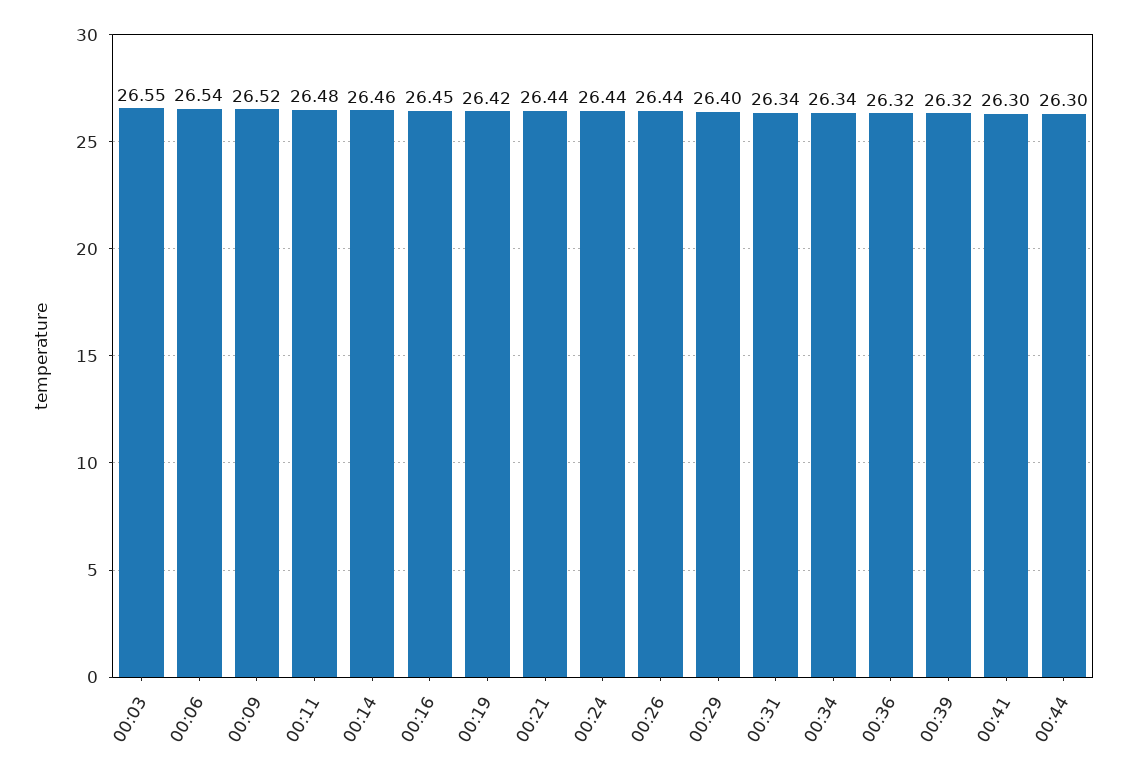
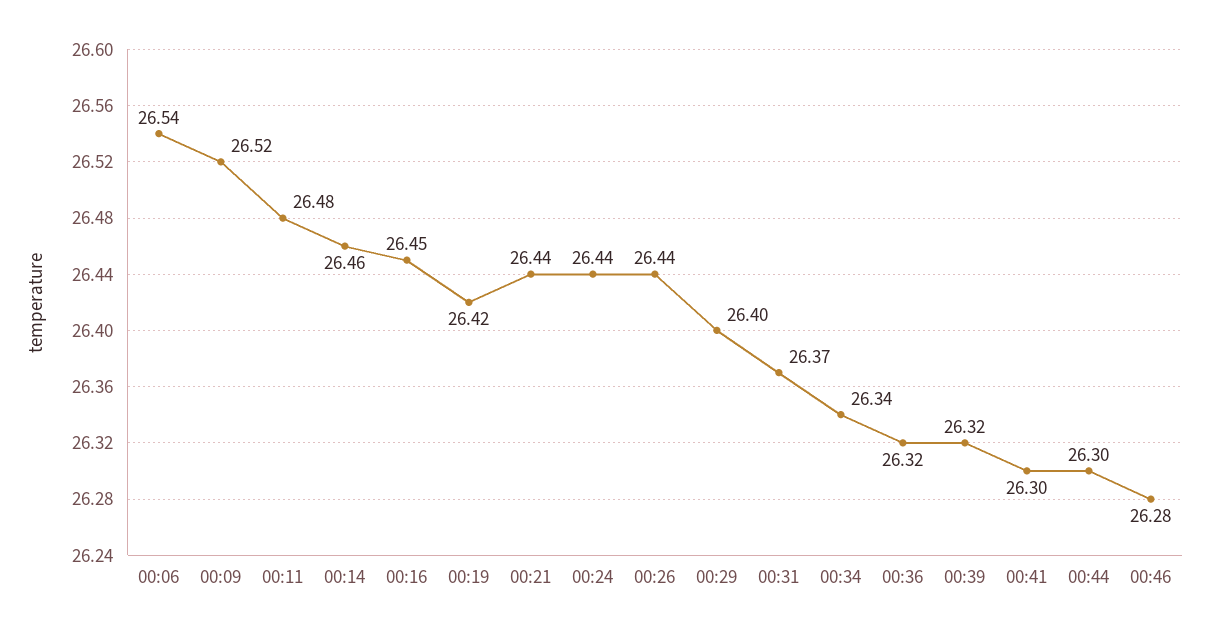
00:03: 26.55 -> none
00:31: 26.34 -> 26.37
00:46: none -> 26.28

